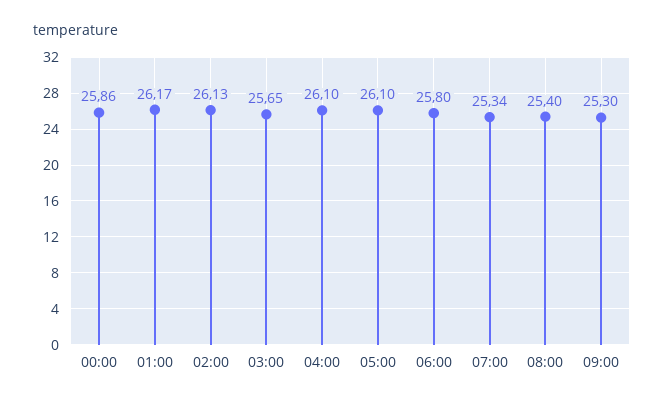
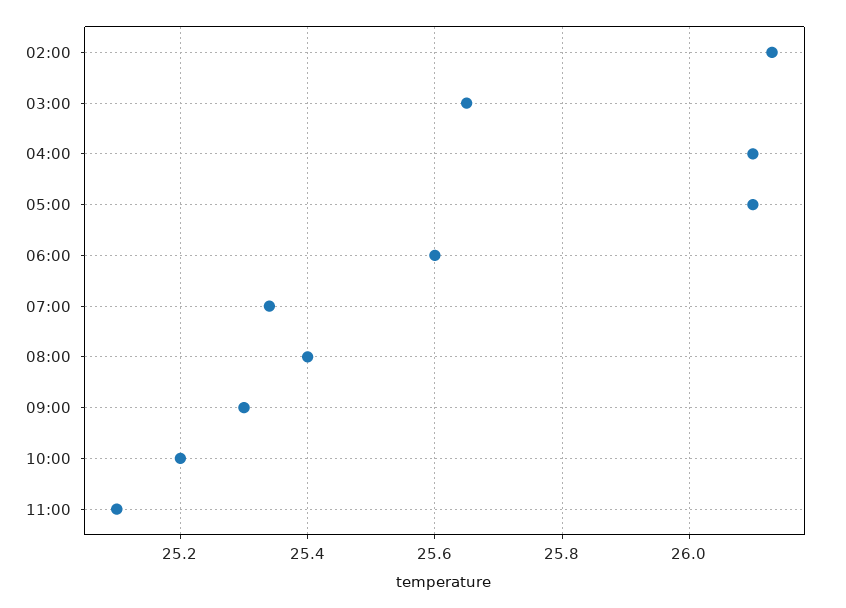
00:00: 25.86 -> none
01:00: 26.17 -> none
06:00: 25.8 -> 25.6
10:00: none -> 25.2
11:00: none -> 25.1

